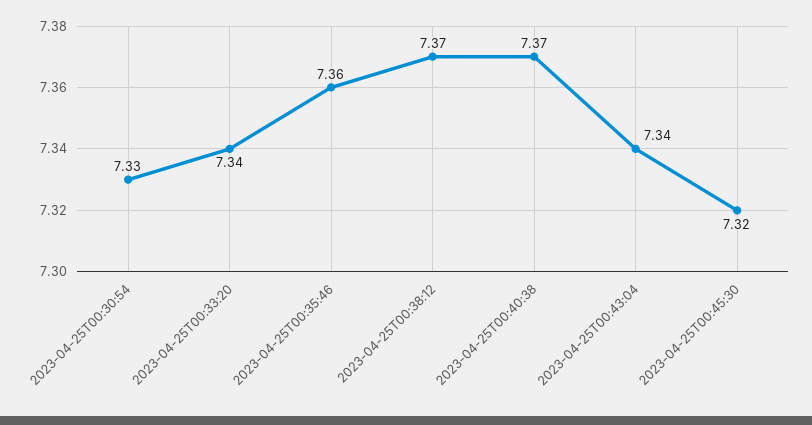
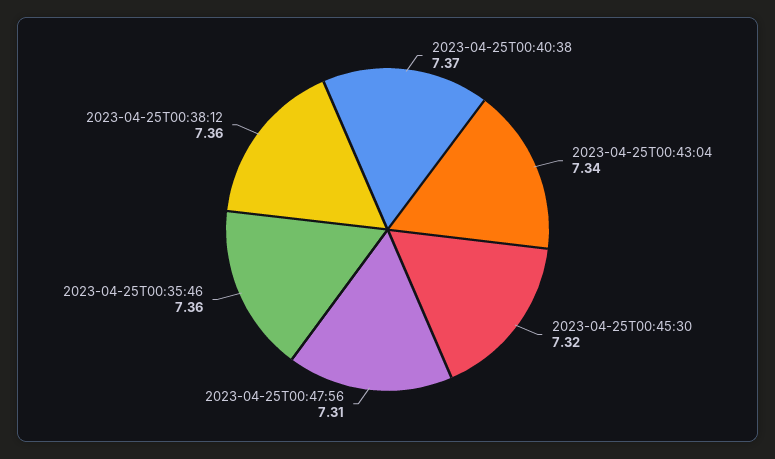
2023-04-25T00:30:54: 7.33 -> none
2023-04-25T00:33:20: 7.34 -> none
2023-04-25T00:38:12: 7.37 -> 7.36
2023-04-25T00:47:56: none -> 7.31

